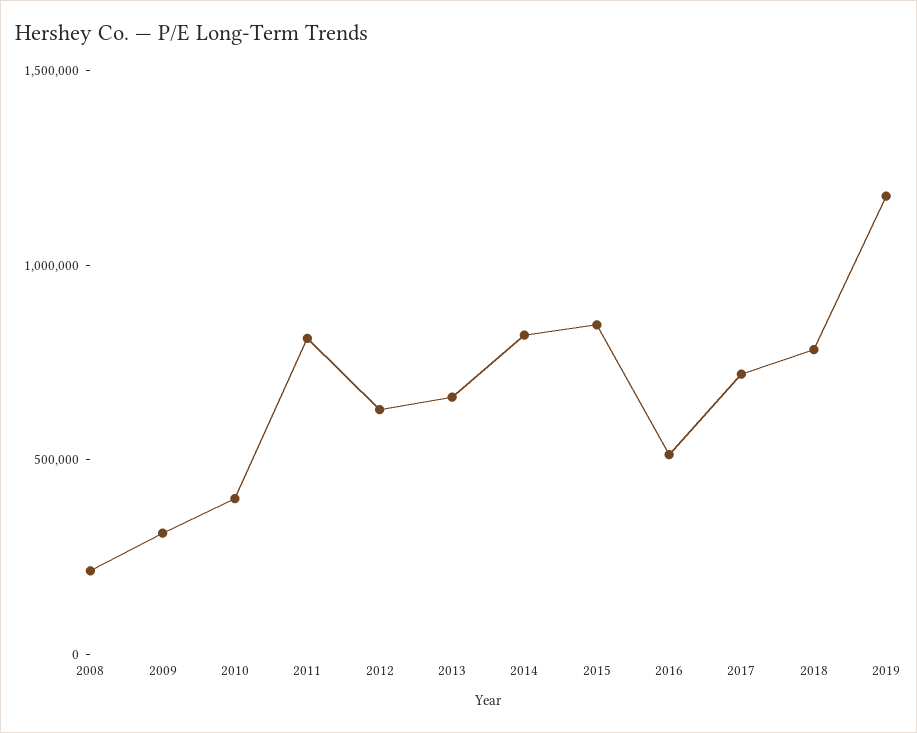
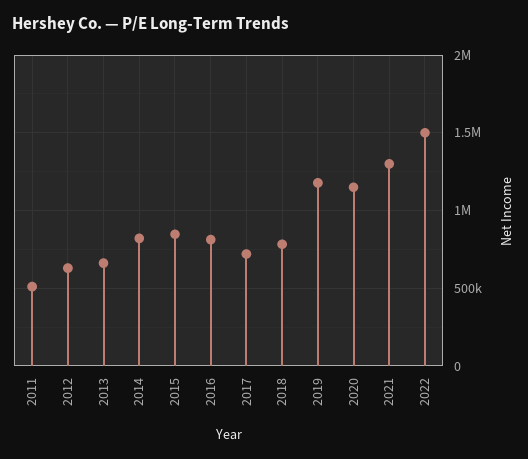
2008: 200000 -> none
2009: 300000 -> none
2010: 400000 -> none
2011: 800000 -> 500000
2016: 500000 -> 800000
2020: none -> 1150000
2021: none -> 1300000
2022: none -> 1500000

